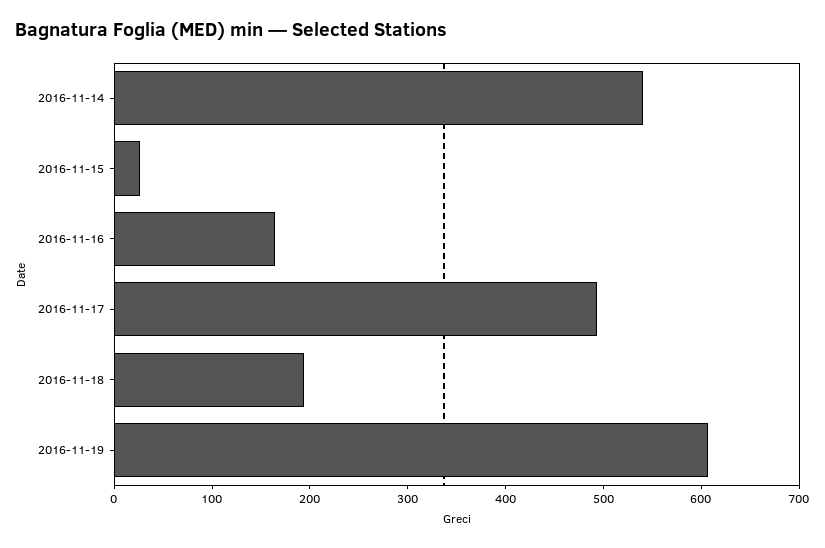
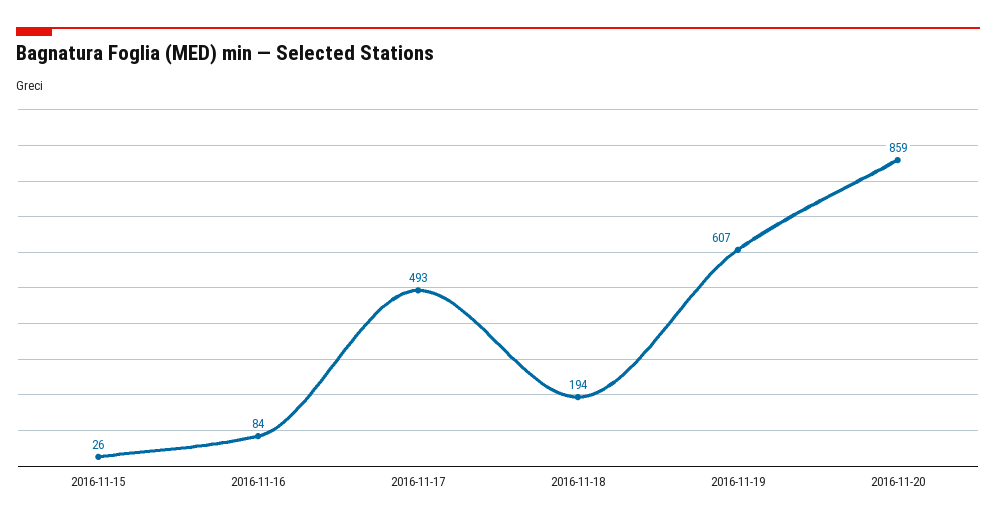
2016-11-14: 540 -> none
2016-11-16: 160 -> 84
2016-11-20: none -> 859

